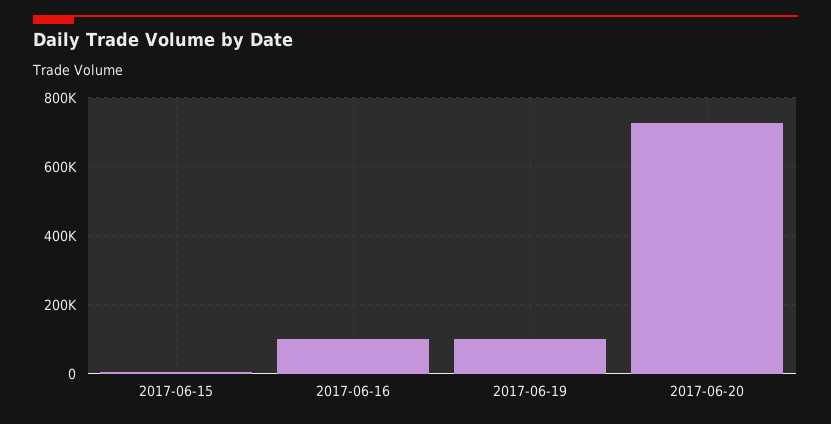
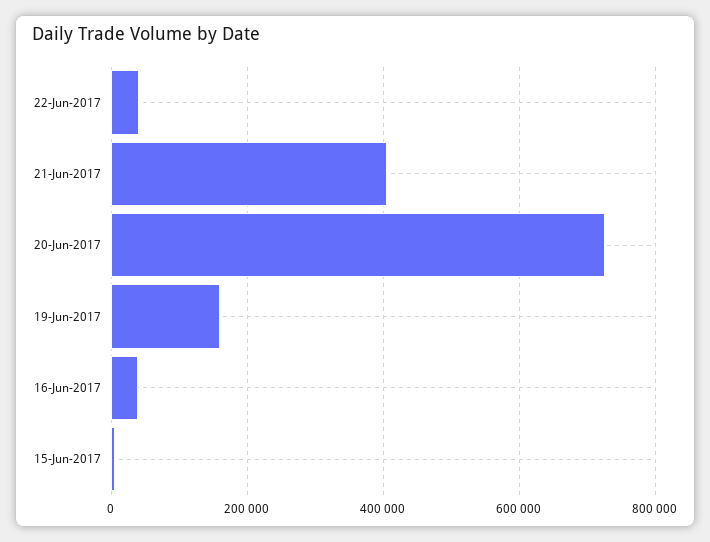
2017-06-16: 100000 -> 40000
2017-06-19: 100000 -> 160000
22-Jun-2017: none -> 40000
21-Jun-2017: none -> 400000

